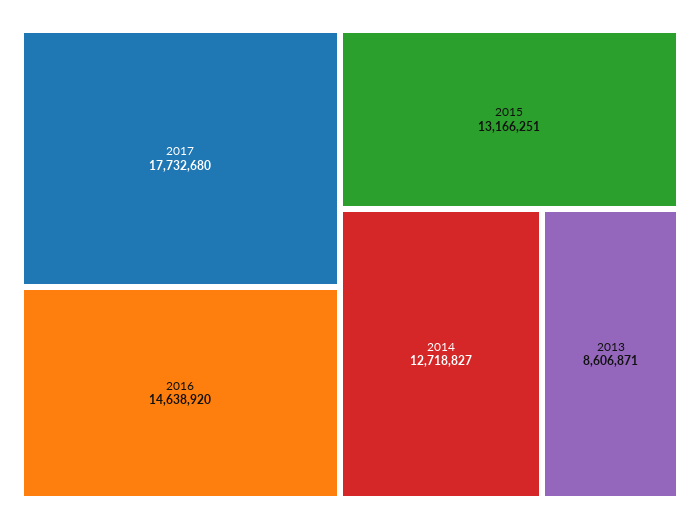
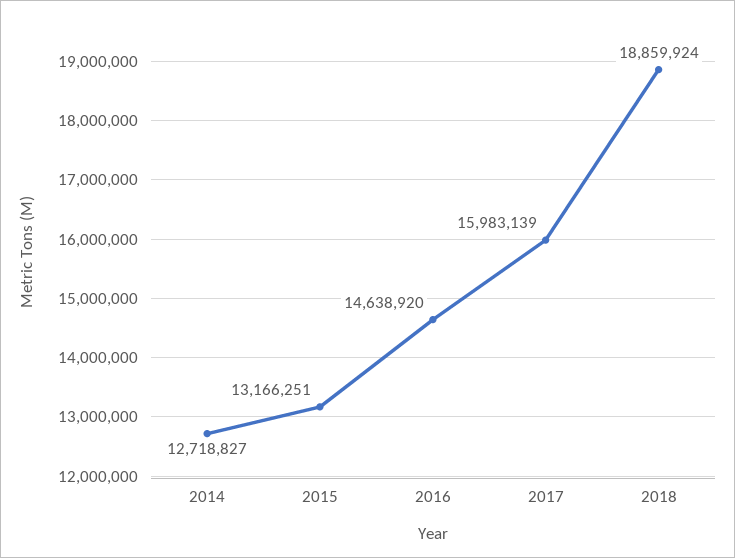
2017: 17732680 -> 15983139
2013: 8606871 -> none
2018: none -> 18859924

